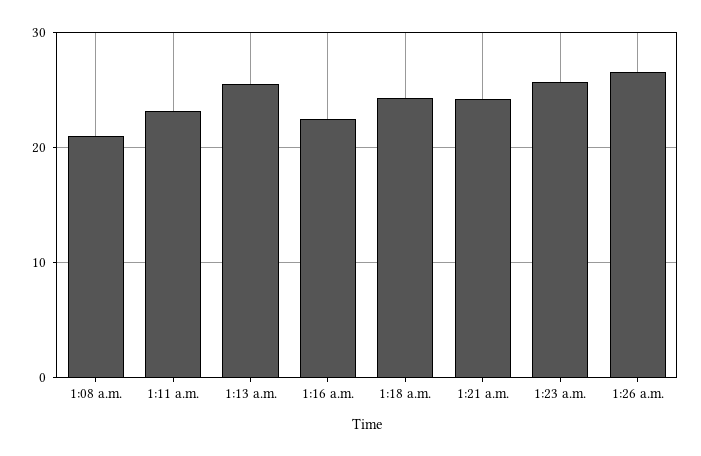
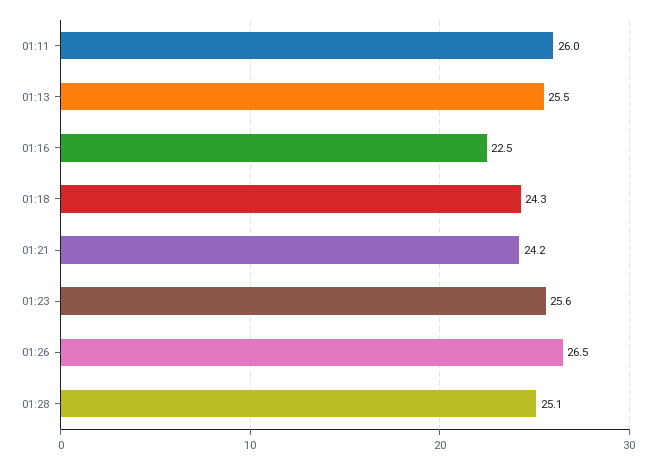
1:08 a.m.: 21 -> none
1:11 a.m.: 23 -> 26
01:28: none -> 25.1

